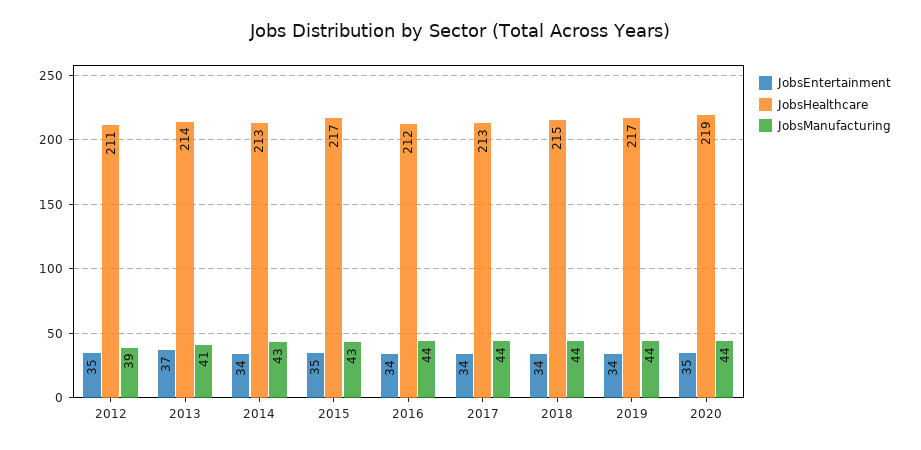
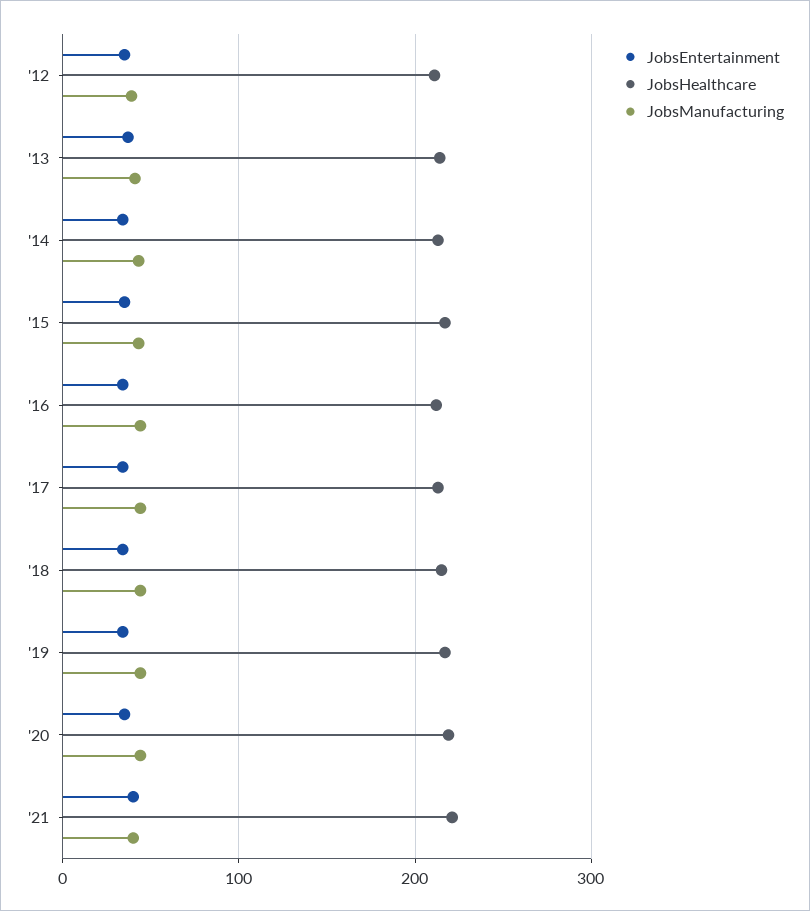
JobsEntertainment, '21: none -> 40
JobsHealthcare, '21: none -> 220
JobsManufacturing, '21: none -> 40

